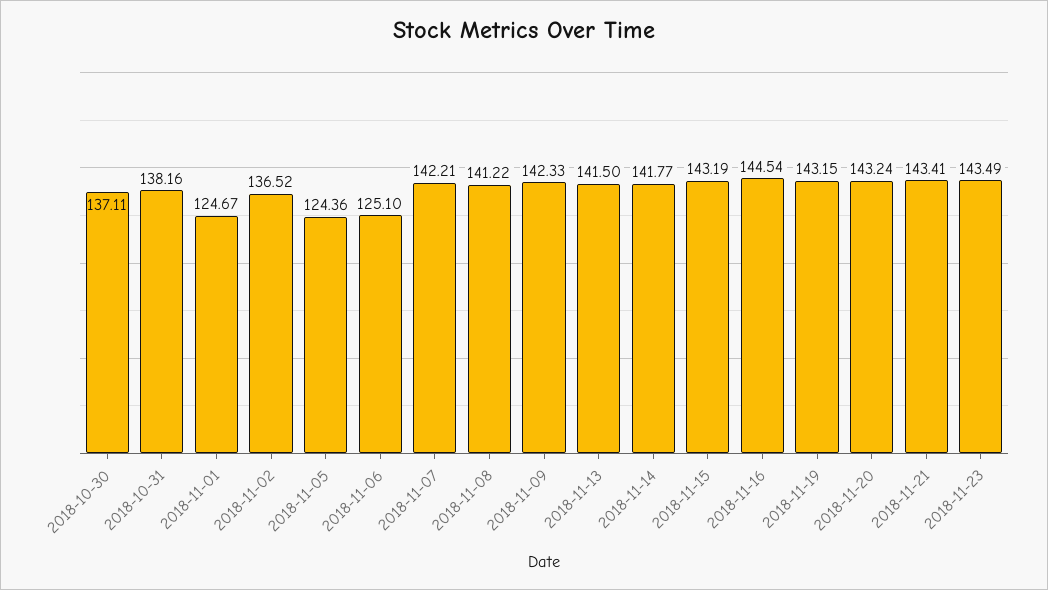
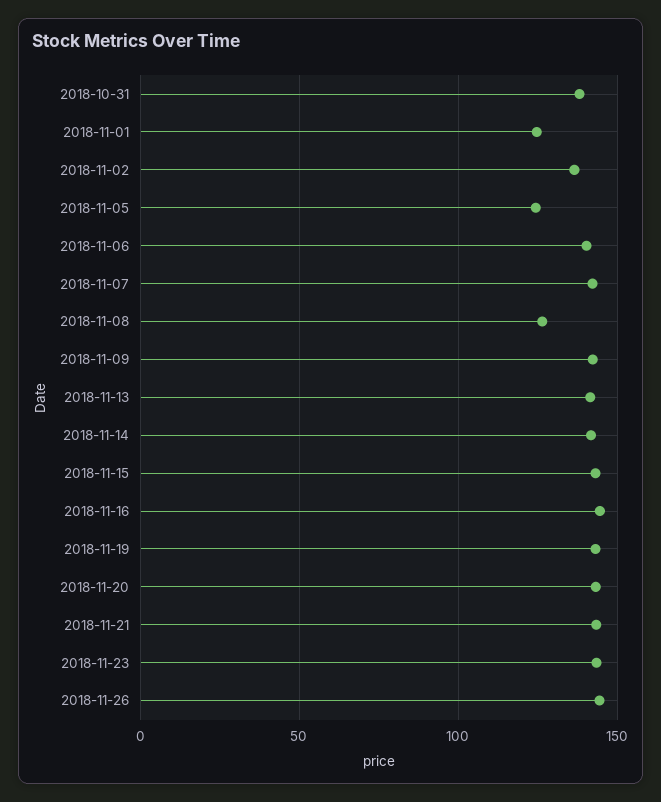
2018-10-30: 137.11 -> none
2018-11-06: 125.1 -> 140
2018-11-08: 141.22 -> 125
2018-11-26: none -> 145

